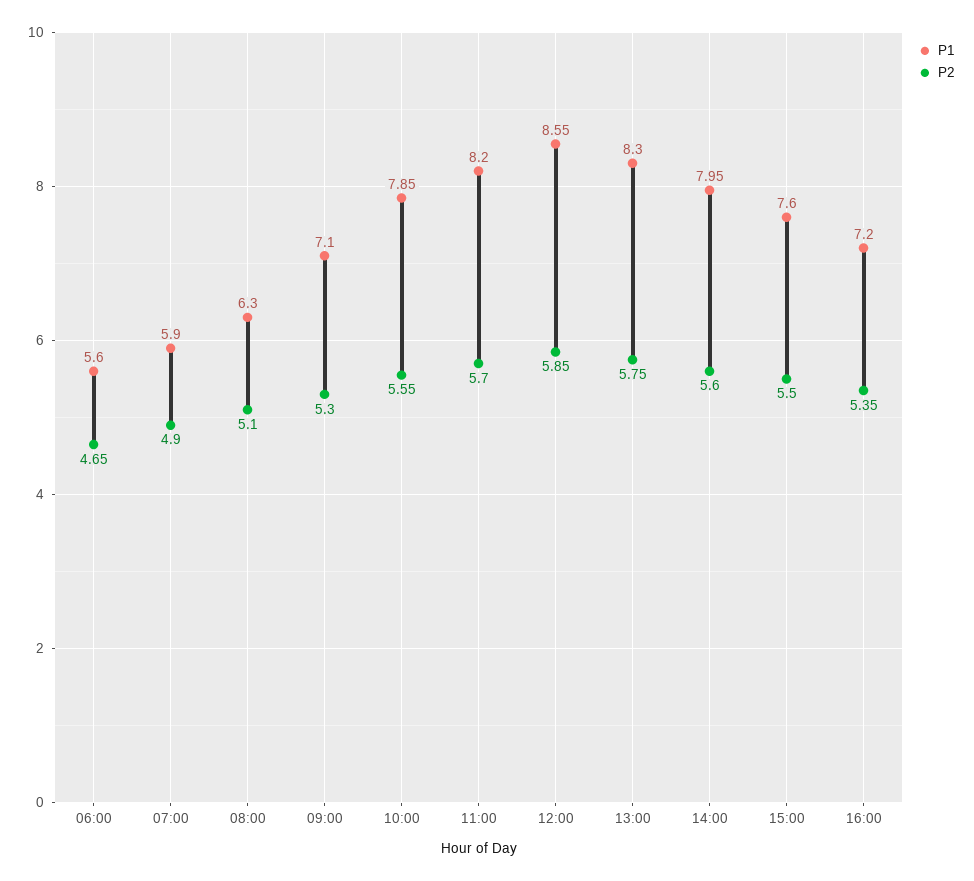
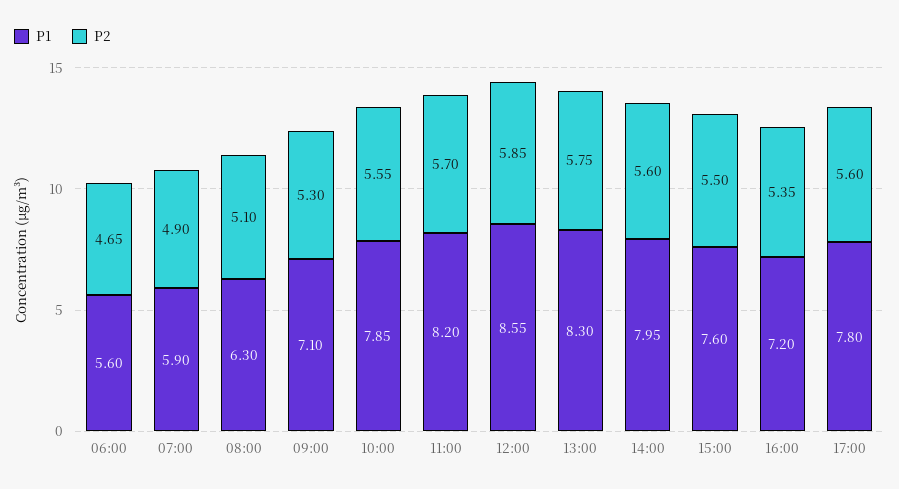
P1, 17:00: none -> 7.8
P2, 17:00: none -> 5.6

